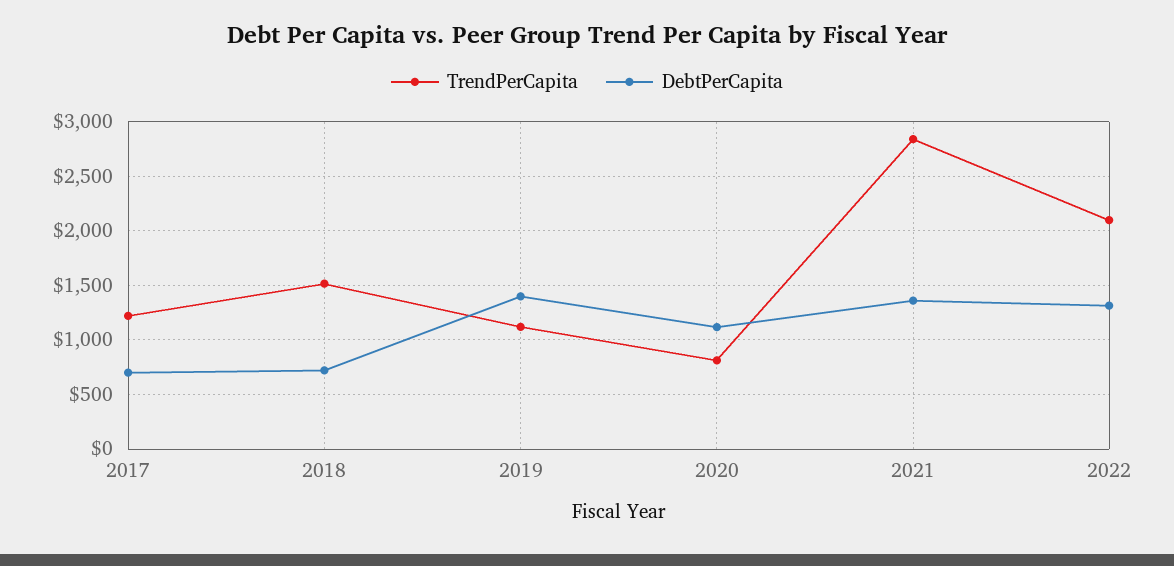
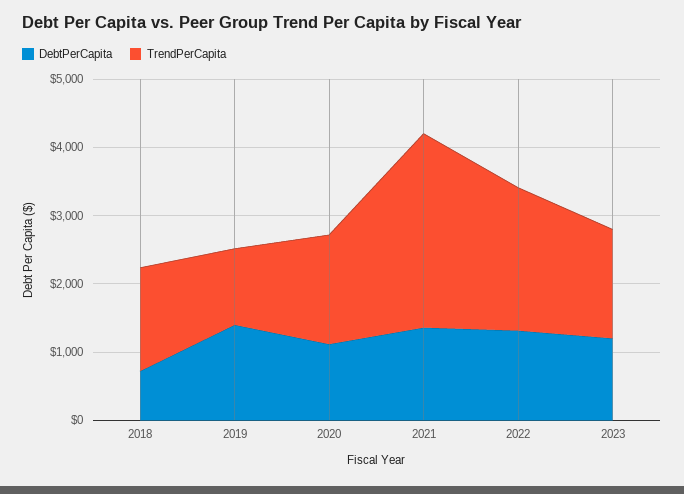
TrendPerCapita, 2017: 1200 -> none
DebtPerCapita, 2017: 700 -> none
TrendPerCapita, 2020: 800 -> 1600
DebtPerCapita, 2023: none -> 1200
TrendPerCapita, 2023: none -> 1600

